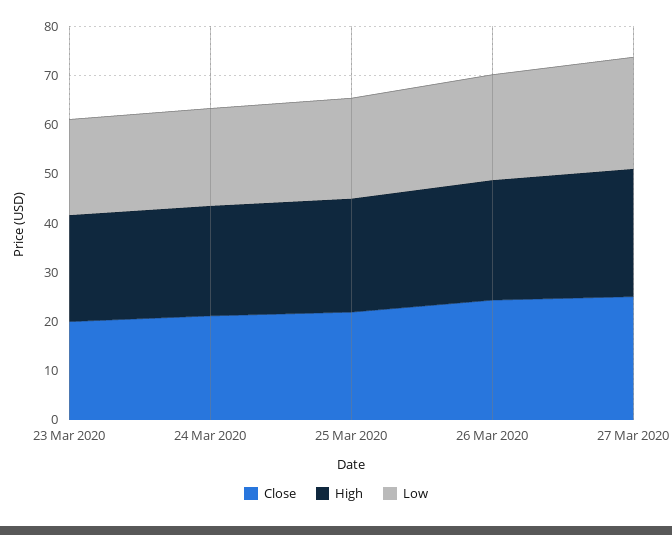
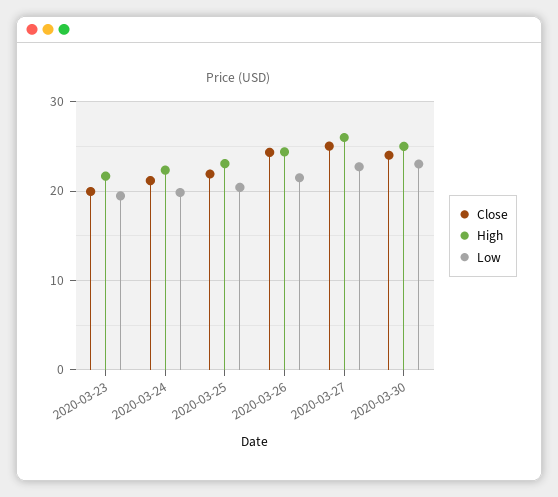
Close, 2020-03-30: none -> 24
High, 2020-03-30: none -> 25
Low, 2020-03-30: none -> 23

